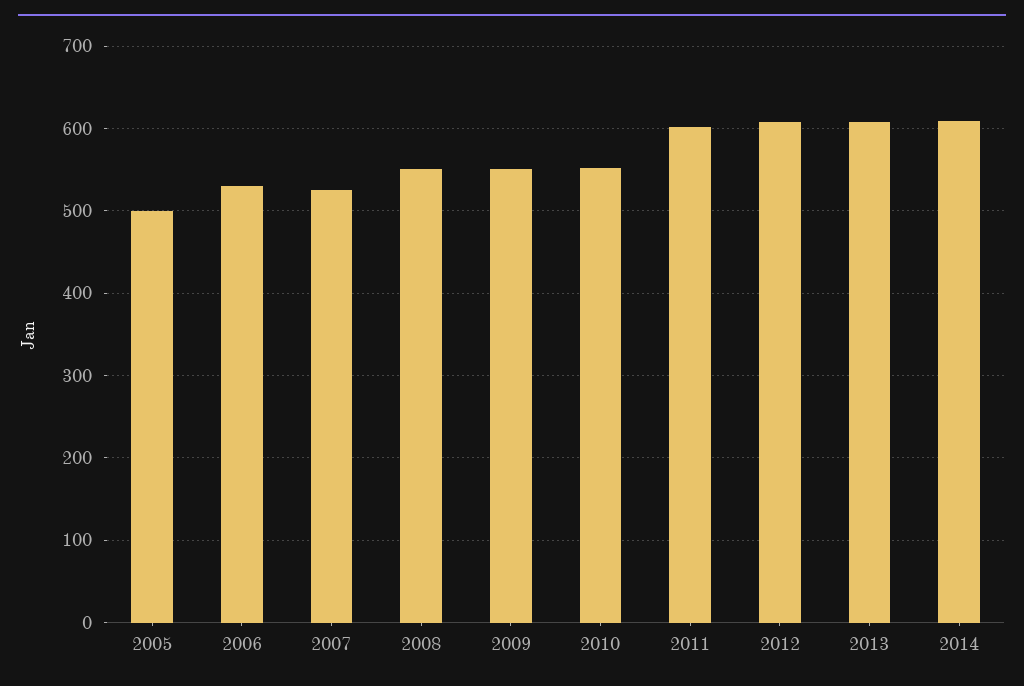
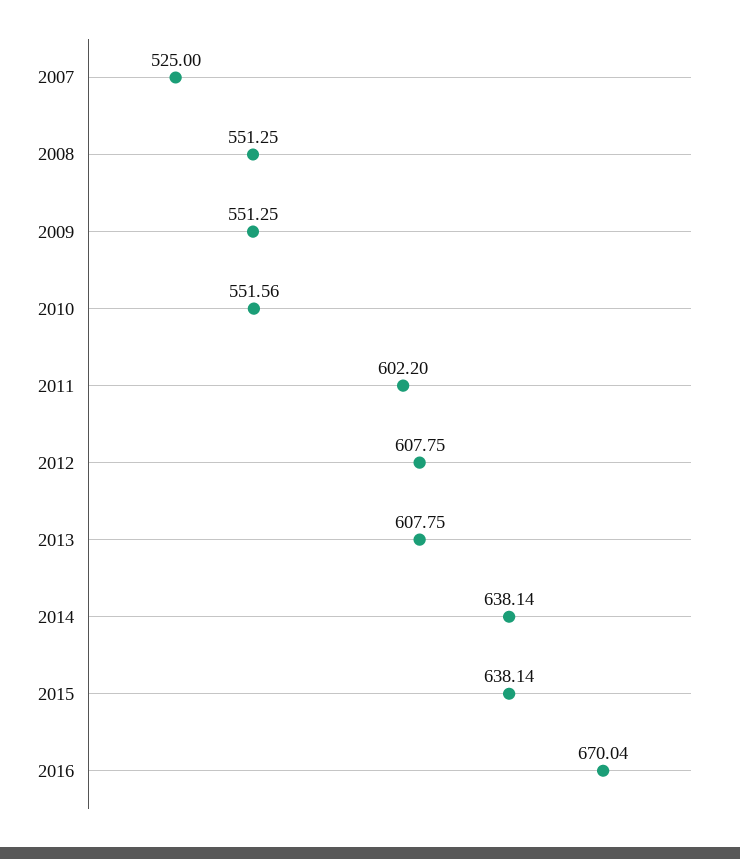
2005: 500 -> none
2006: 530 -> none
2014: 610 -> 638.14
2015: none -> 638.14
2016: none -> 670.04

